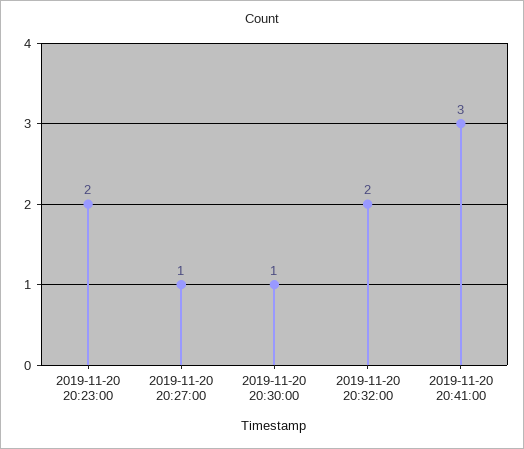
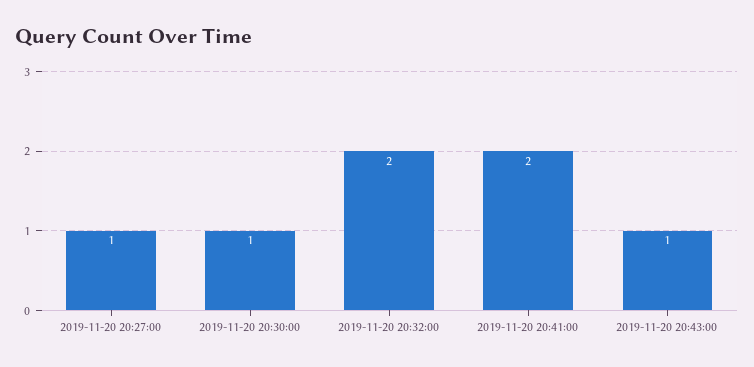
2019-11-20 20:23:00: 2 -> none
2019-11-20 20:41:00: 3 -> 2
2019-11-20 20:43:00: none -> 1

